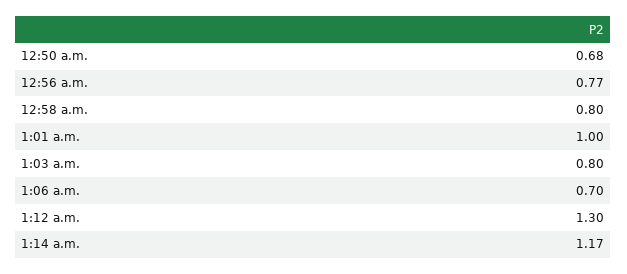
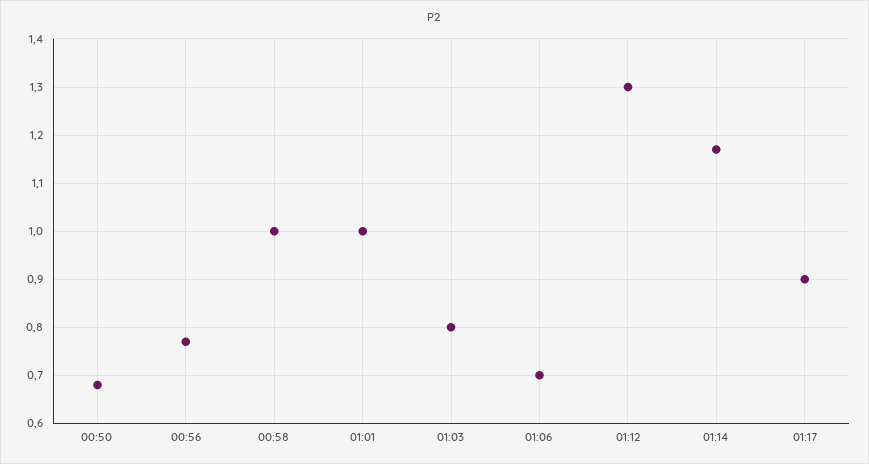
12:58 a.m.: 0.8 -> 1
01:17: none -> 0.9

